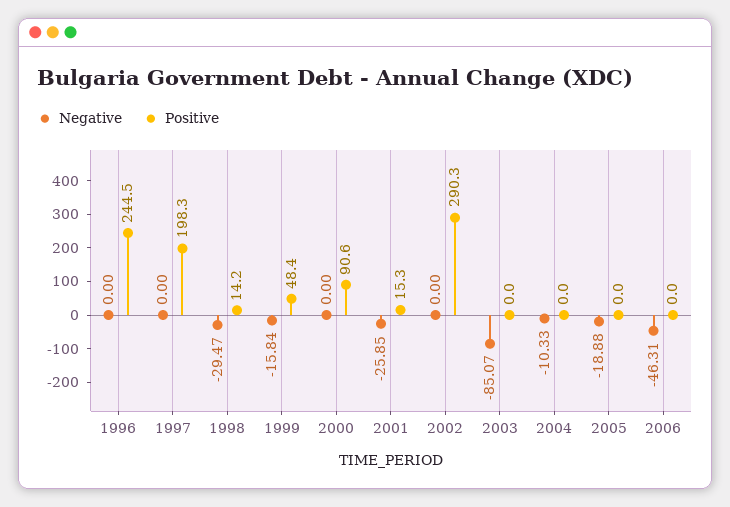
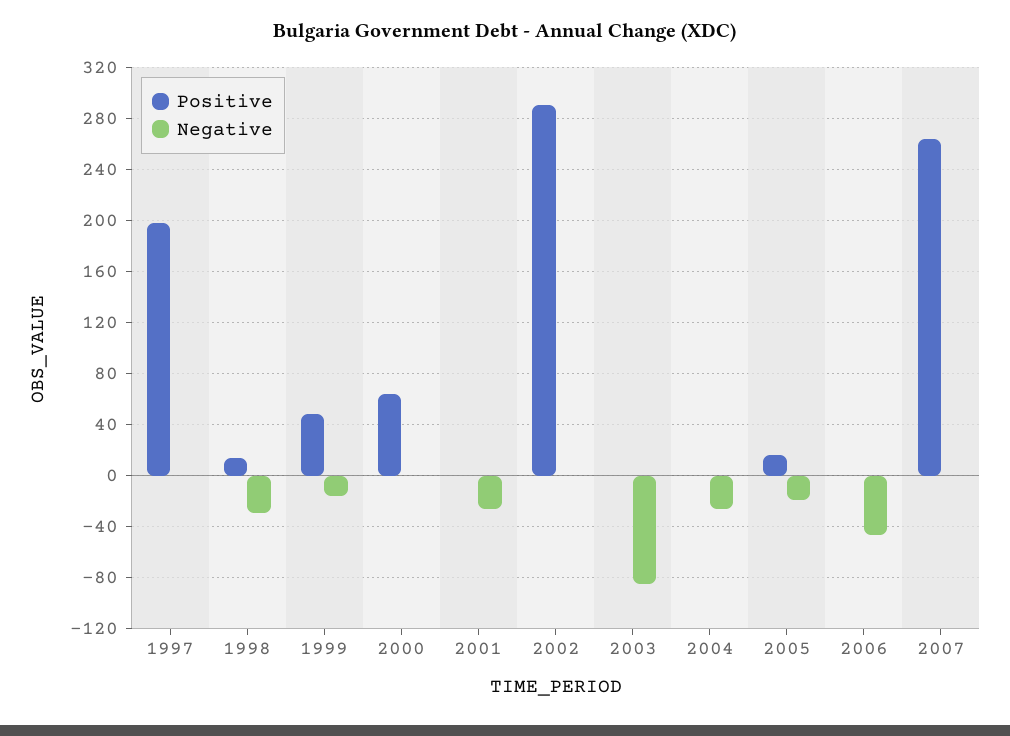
Negative, 1996: 0 -> none
Positive, 1996: 244.5 -> none
Positive, 2000: 90.6 -> 65
Positive, 2001: 15.3 -> 0
Negative, 2004: -10.33 -> -25
Positive, 2005: 0 -> 15
Positive, 2007: none -> 265
Negative, 2007: none -> 0

